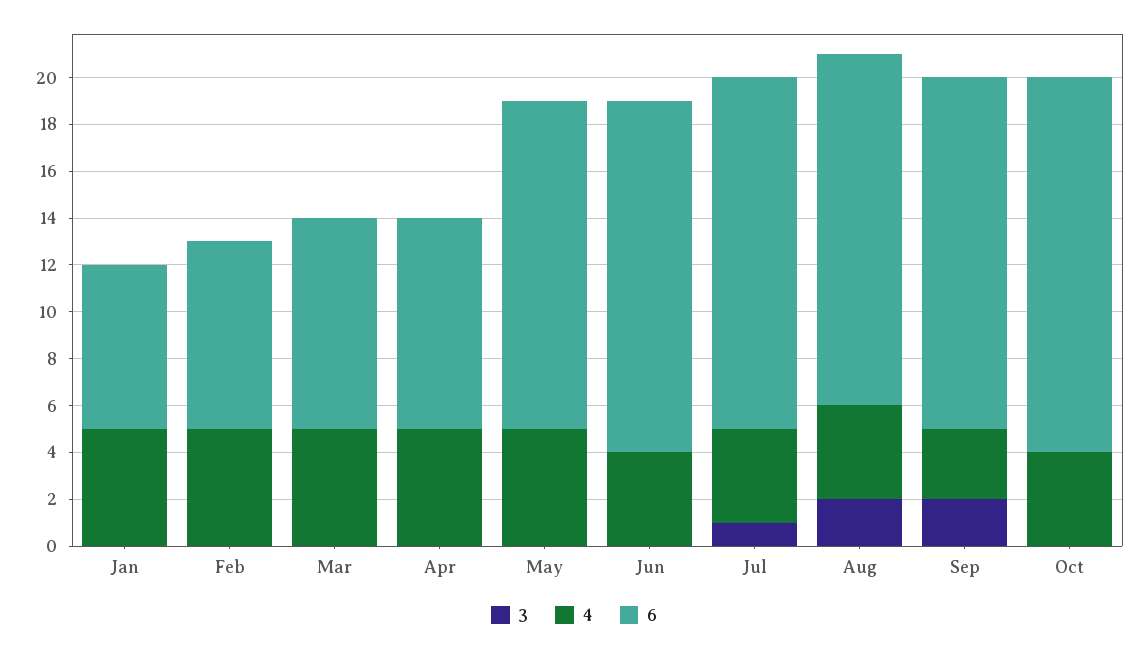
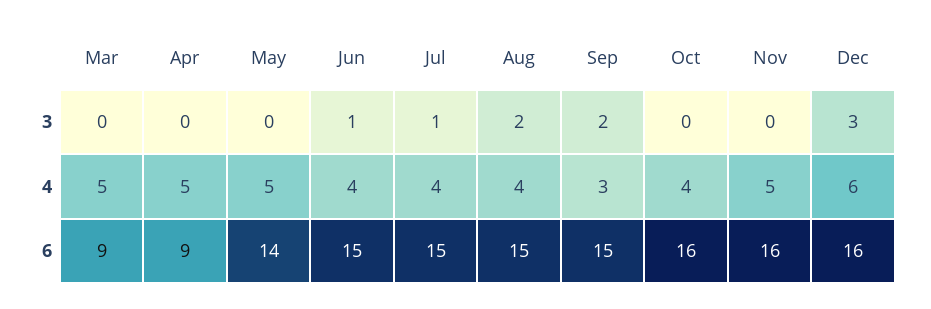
3, Jan: 0 -> none
4, Jan: 5 -> none
6, Jan: 7 -> none
3, Feb: 0 -> none
4, Feb: 5 -> none
6, Feb: 8 -> none
3, Jun: 0 -> 1
3, Nov: none -> 0
3, Dec: none -> 3
4, Nov: none -> 5
4, Dec: none -> 6
6, Nov: none -> 16
6, Dec: none -> 16

